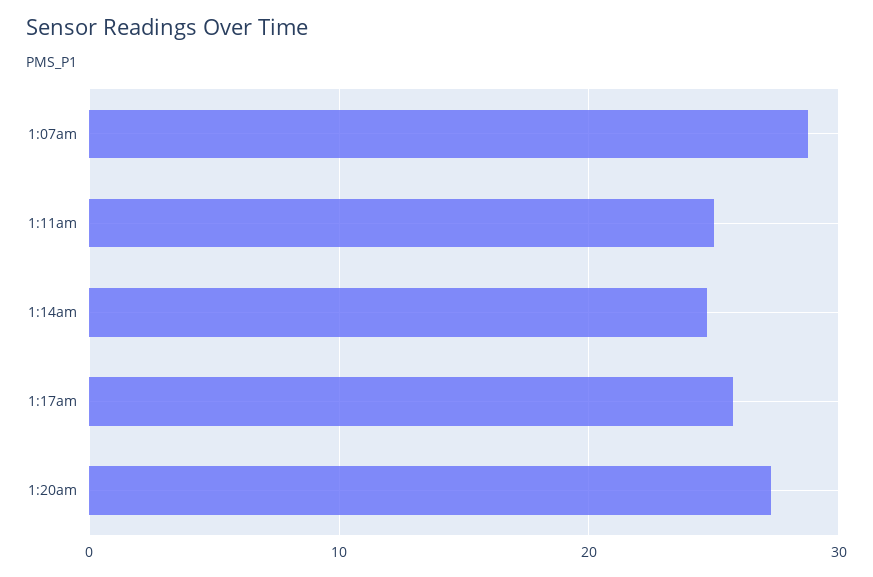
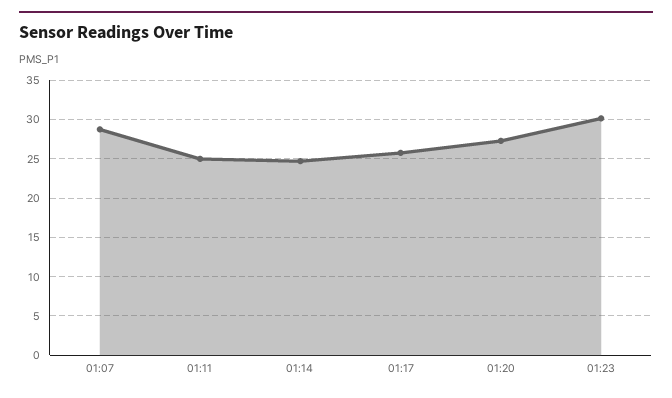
01:23: none -> 30

